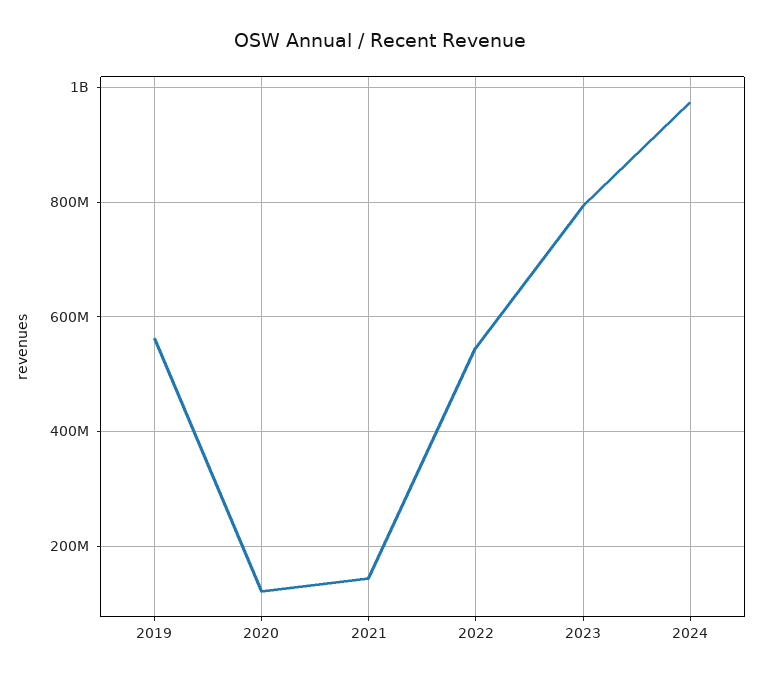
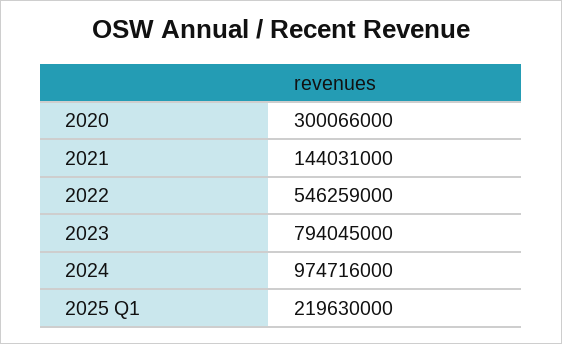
2019: 560000000 -> none
2020: 120000000 -> 300066000
2025 Q1: none -> 219630000

